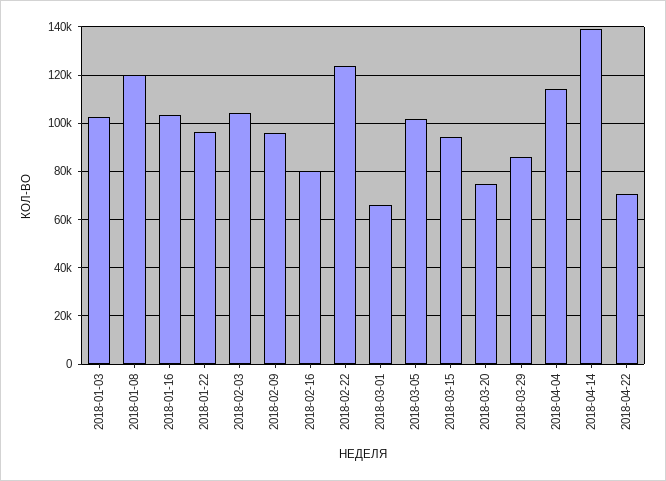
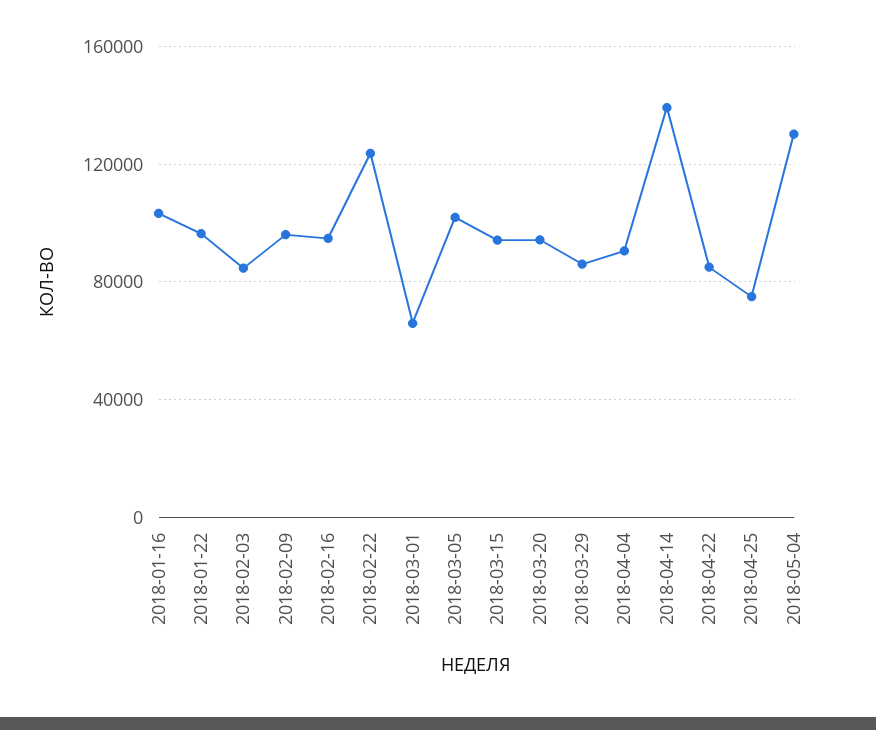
2018-01-03: 102500 -> none
2018-01-08: 120000 -> none
2018-02-03: 105000 -> 85000
2018-02-16: 80000 -> 95000
2018-03-20: 75000 -> 95000
2018-04-04: 115000 -> 90000
2018-04-22: 70000 -> 85000
2018-04-25: none -> 75000
2018-05-04: none -> 130000

